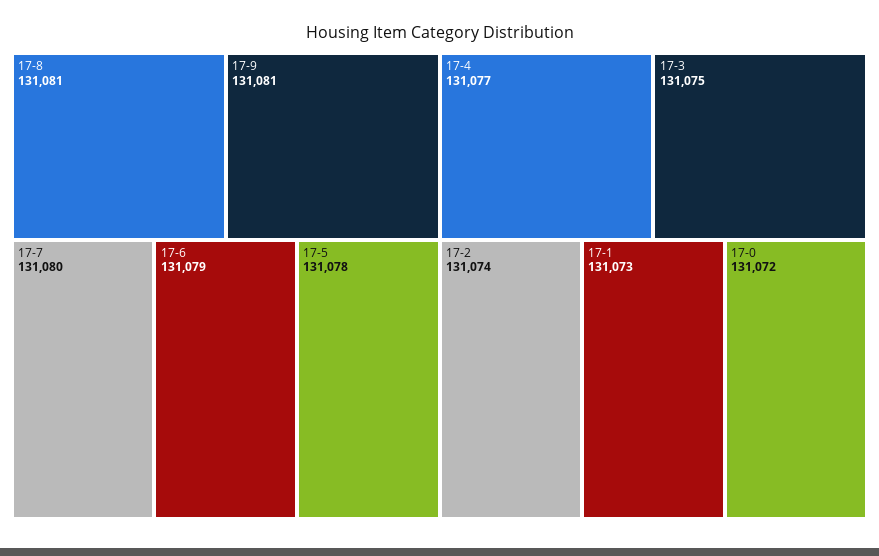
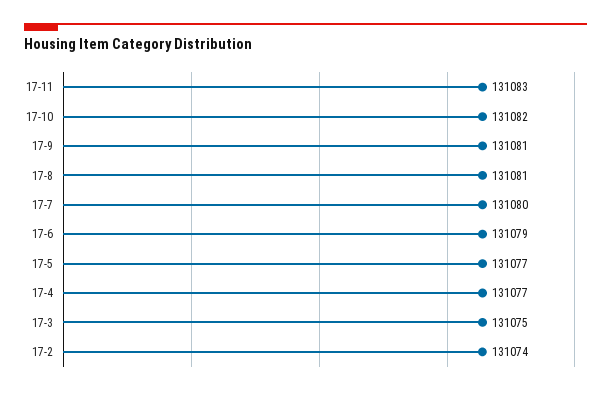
17-5: 131078 -> 131077
17-1: 131073 -> none
17-0: 131072 -> none
17-11: none -> 131083
17-10: none -> 131082

